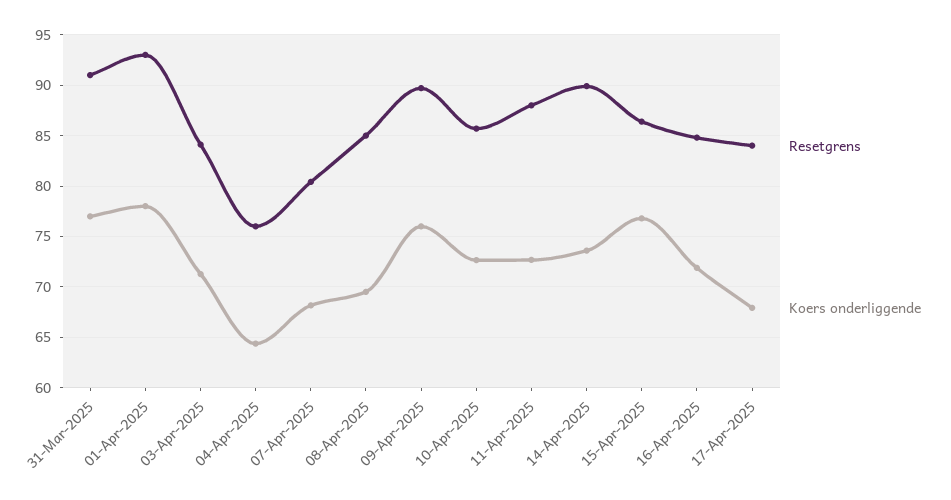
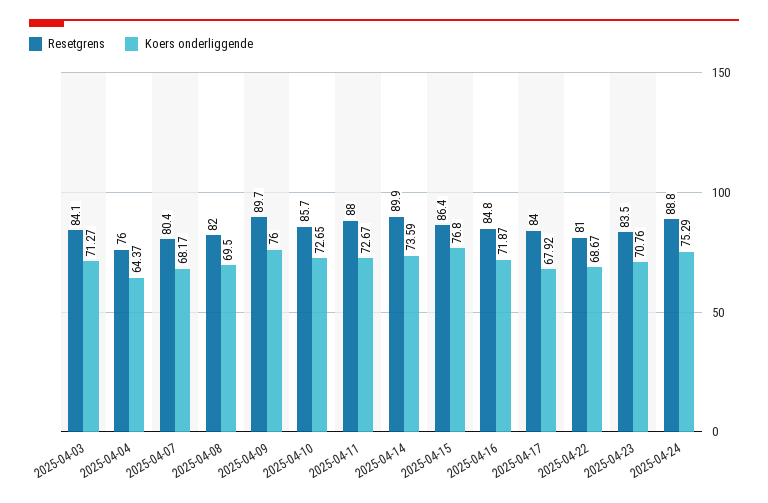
Resetgrens, 31-Mar-2025: 91 -> none
Koers onderliggende, 31-Mar-2025: 77 -> none
Resetgrens, 01-Apr-2025: 93 -> none
Koers onderliggende, 01-Apr-2025: 78 -> none
Resetgrens, 08-Apr-2025: 85 -> 82
Resetgrens, 2025-04-22: none -> 81
Koers onderliggende, 2025-04-22: none -> 68.67
Resetgrens, 2025-04-23: none -> 83.5
Koers onderliggende, 2025-04-23: none -> 70.76
Resetgrens, 2025-04-24: none -> 88.8
Koers onderliggende, 2025-04-24: none -> 75.29

